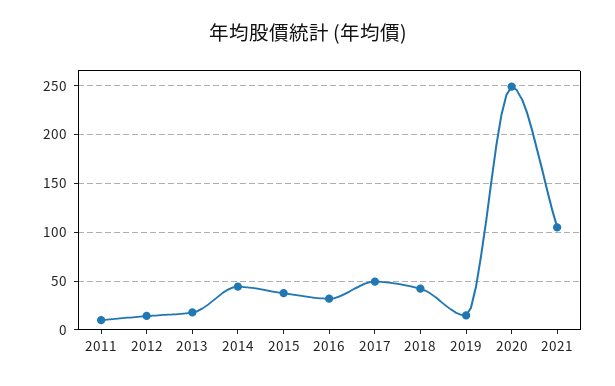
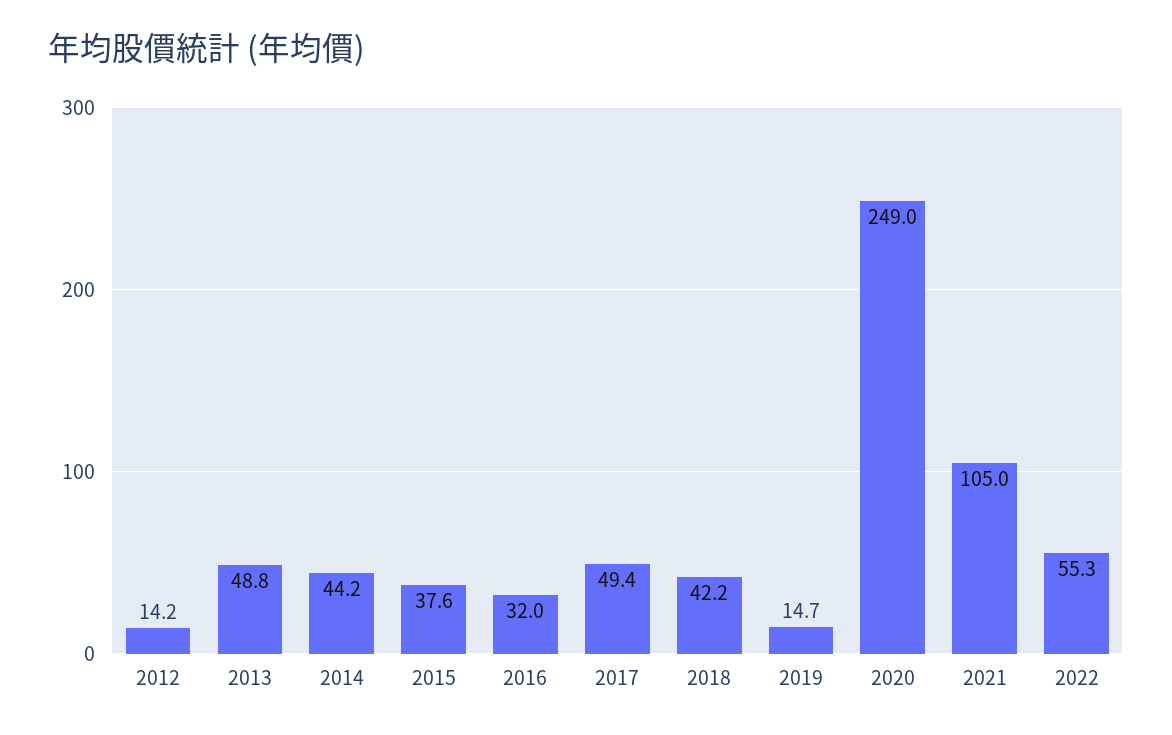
2011: 10 -> none
2013: 20 -> 48.8
2022: none -> 55.3

